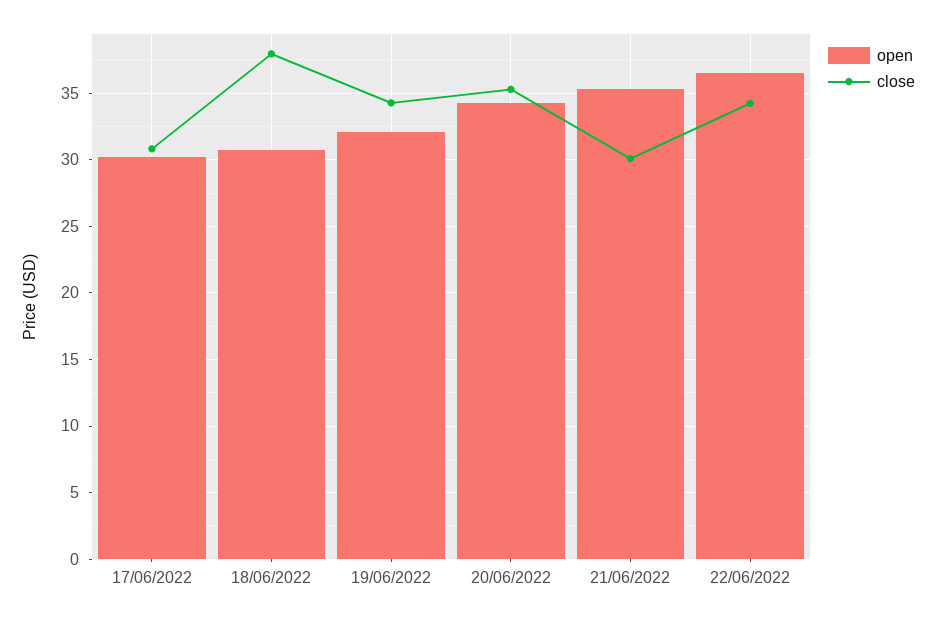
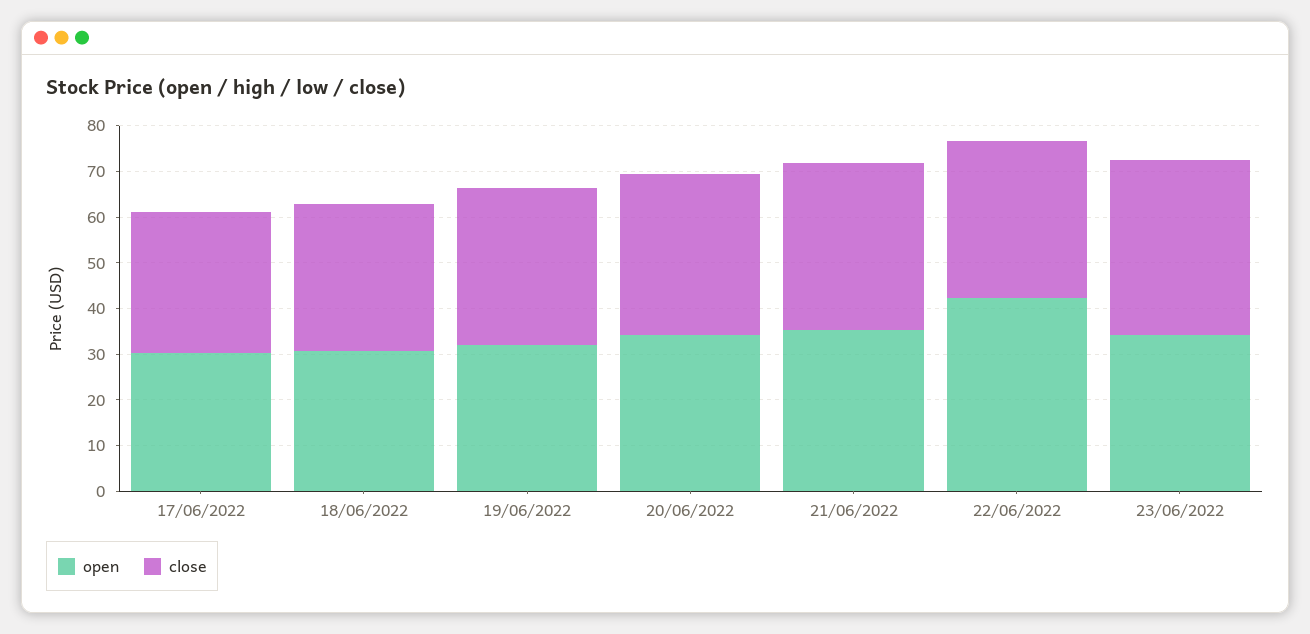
close, 18/06/2022: 38 -> 32
close, 21/06/2022: 30 -> 36
open, 22/06/2022: 36.5 -> 42
open, 23/06/2022: none -> 34
close, 23/06/2022: none -> 38

